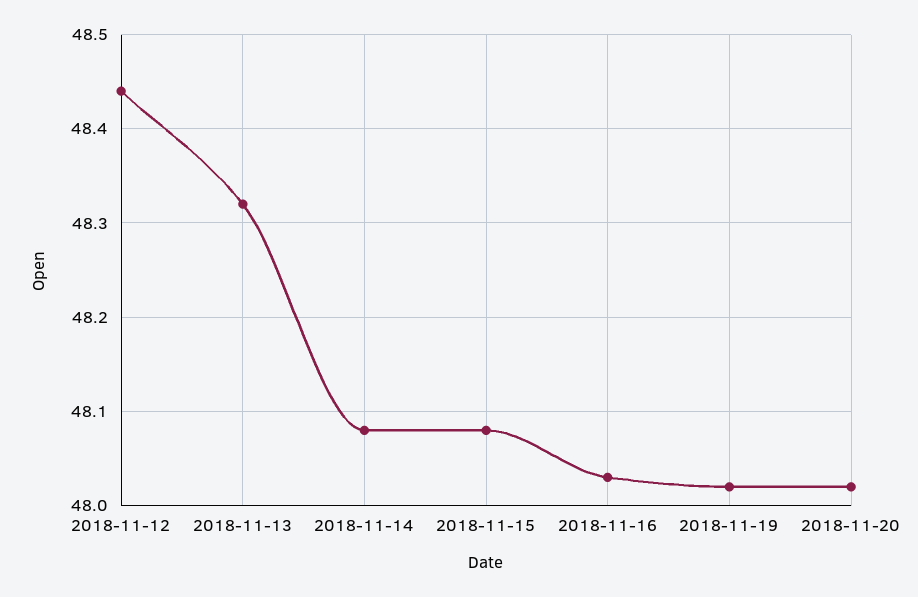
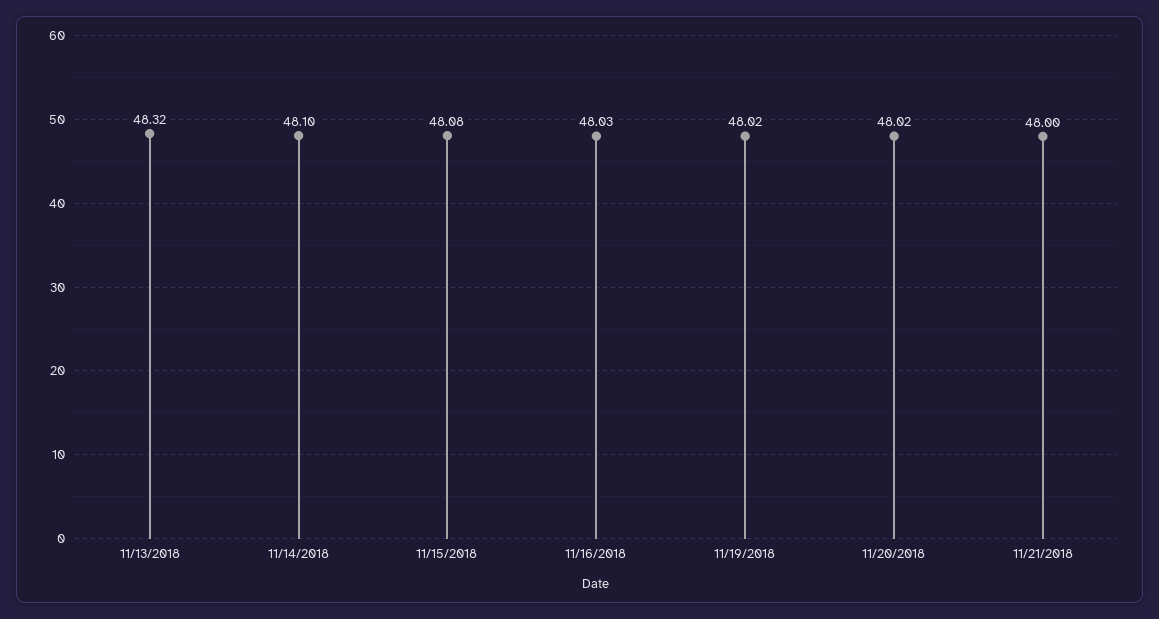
2018-11-12: 48.44 -> none
2018-11-14: 48.08 -> 48.1
11/21/2018: none -> 48

